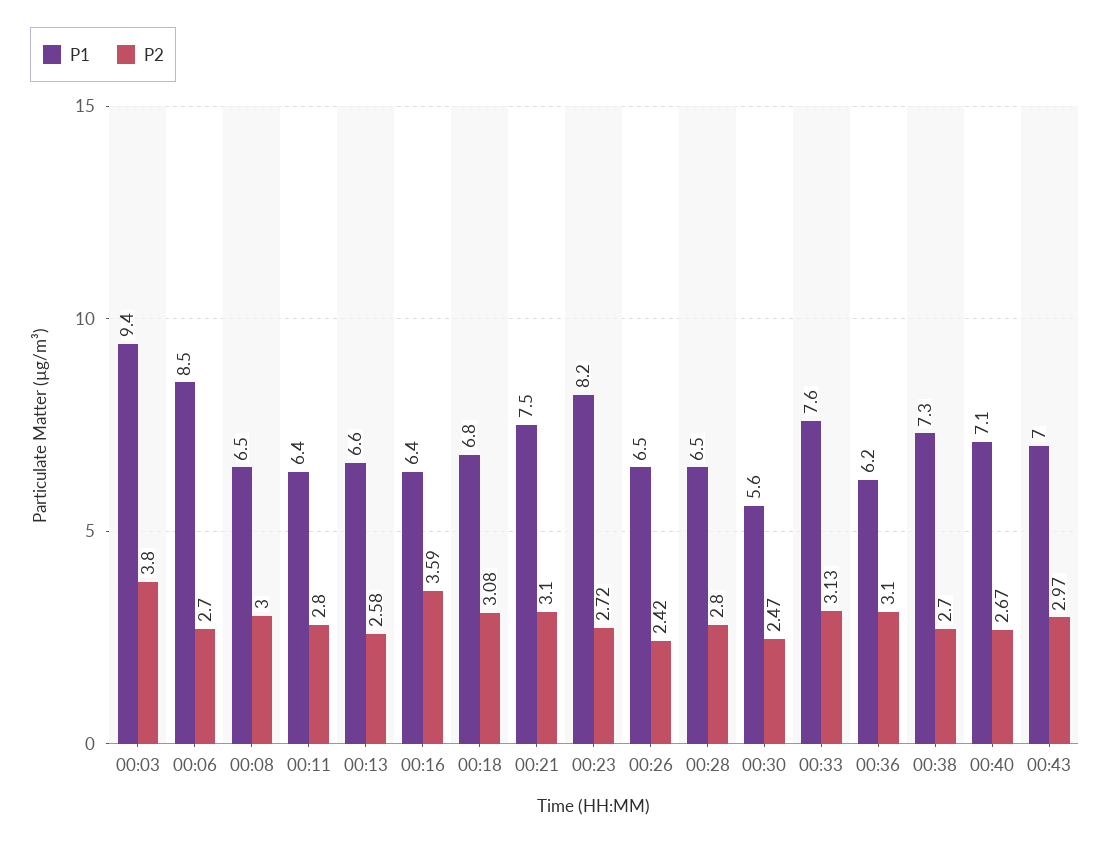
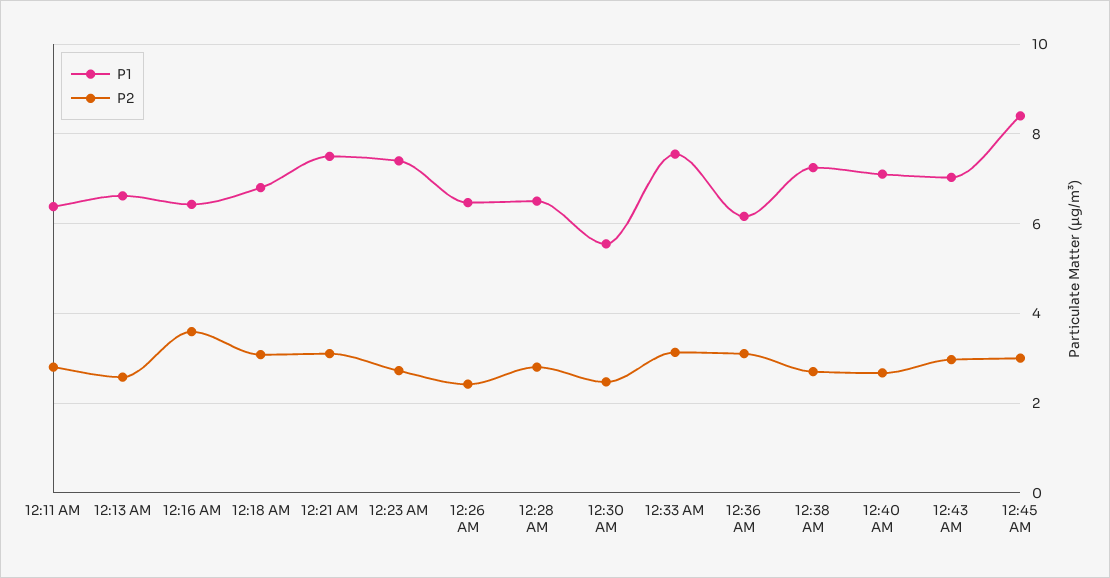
P1, 00:03: 9.4 -> none
P2, 00:03: 3.8 -> none
P1, 00:06: 8.5 -> none
P2, 00:06: 2.7 -> none
P1, 00:08: 6.5 -> none
P2, 00:08: 3 -> none
P1, 00:23: 8.2 -> 7.4
P1, 12:45 AM: none -> 8.4
P2, 12:45 AM: none -> 3

